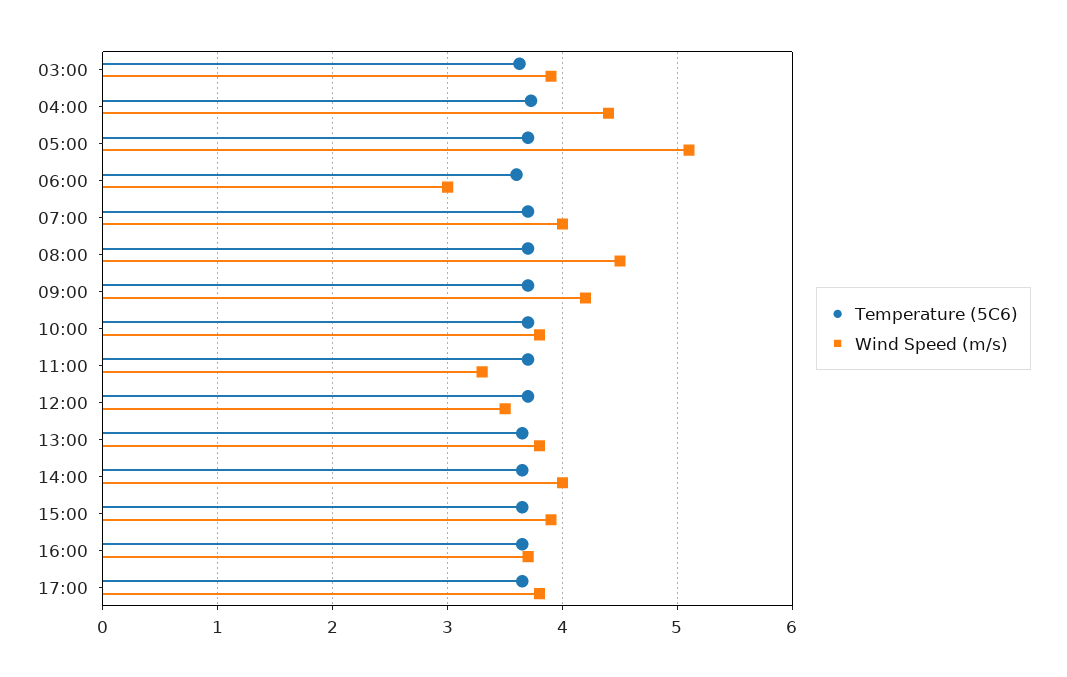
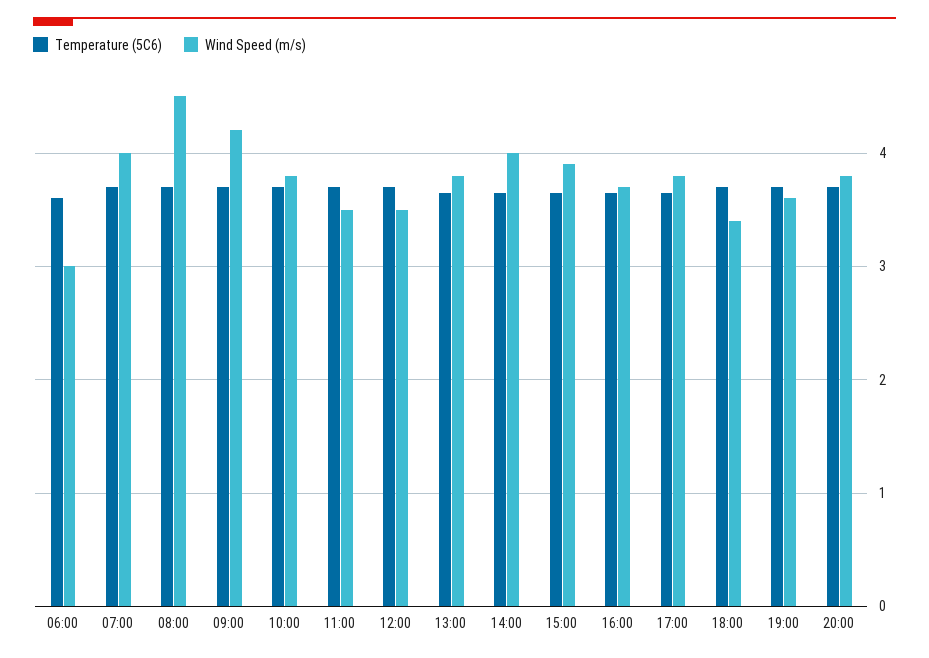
Temperature (5C6), 03:00: 3.6 -> none
Wind Speed (m/s), 03:00: 3.9 -> none
Temperature (5C6), 04:00: 3.7 -> none
Wind Speed (m/s), 04:00: 4.4 -> none
Temperature (5C6), 05:00: 3.7 -> none
Wind Speed (m/s), 05:00: 5.1 -> none
Wind Speed (m/s), 11:00: 3.3 -> 3.5
Temperature (5C6), 18:00: none -> 3.7
Wind Speed (m/s), 18:00: none -> 3.4
Temperature (5C6), 19:00: none -> 3.7
Wind Speed (m/s), 19:00: none -> 3.6
Temperature (5C6), 20:00: none -> 3.7
Wind Speed (m/s), 20:00: none -> 3.8

